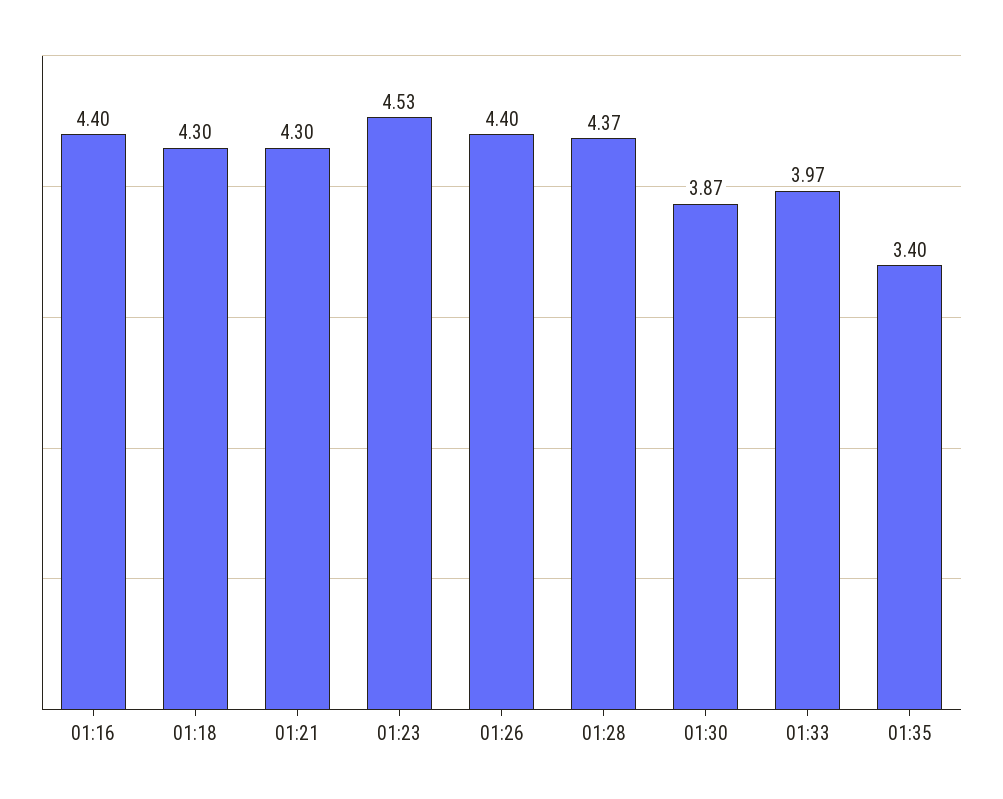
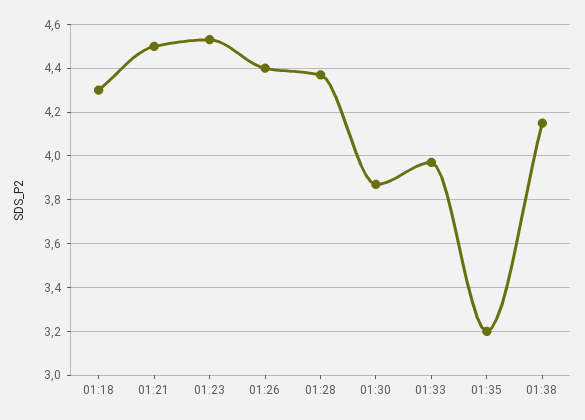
01:16: 4.4 -> none
01:21: 4.3 -> 4.5
01:35: 3.4 -> 3.2
01:38: none -> 4.15

